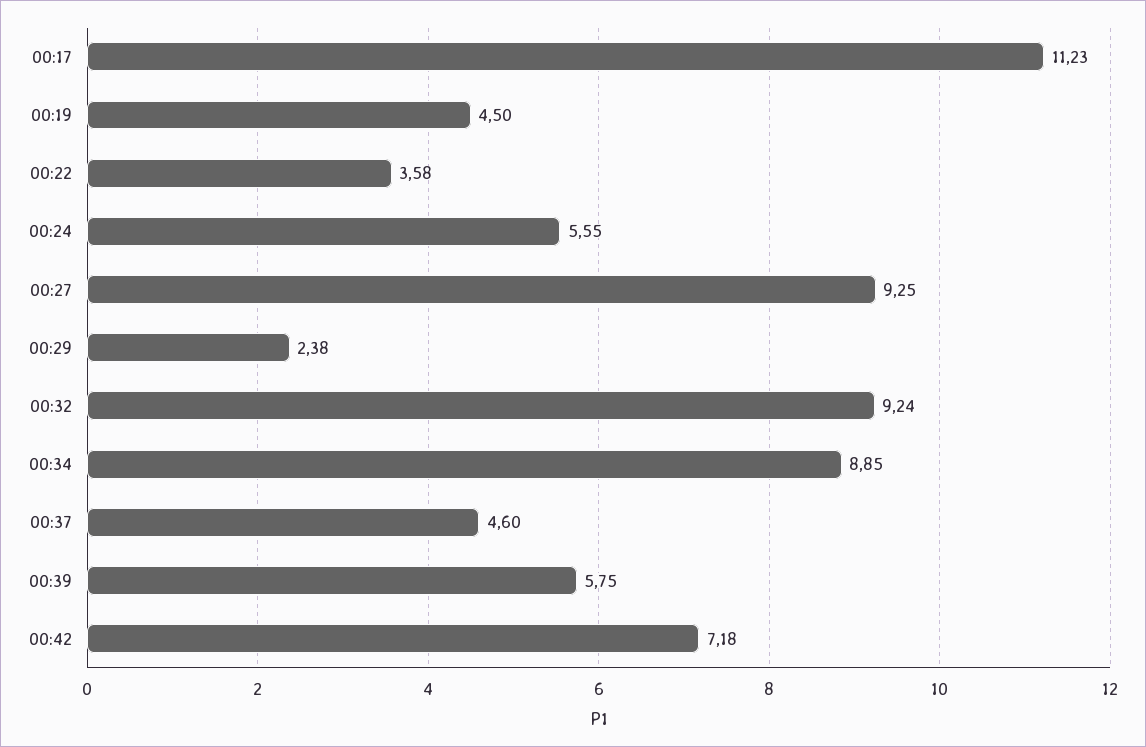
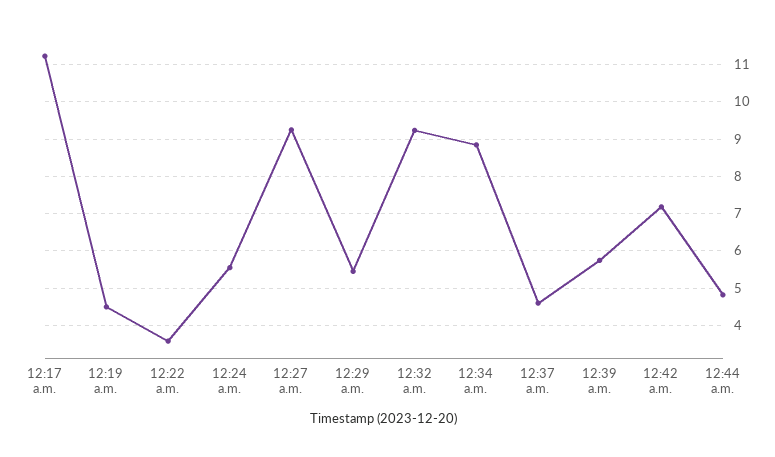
00:29: 2.38 -> 5.4
12:44 a.m.: none -> 4.8

